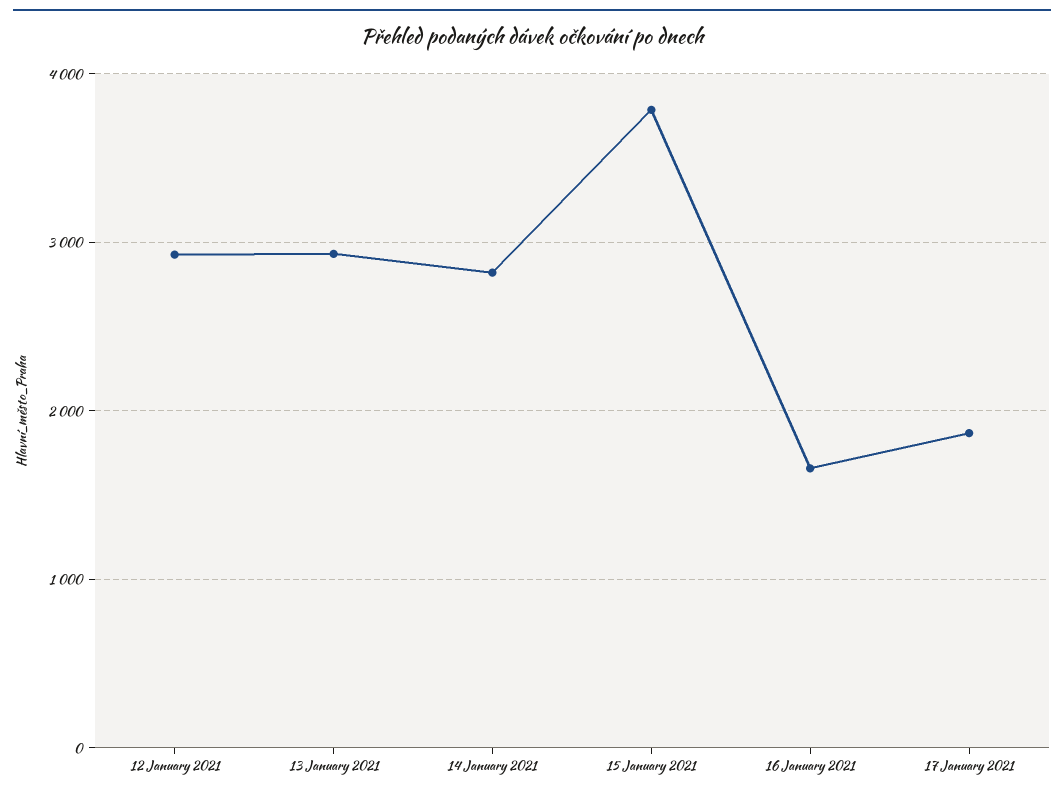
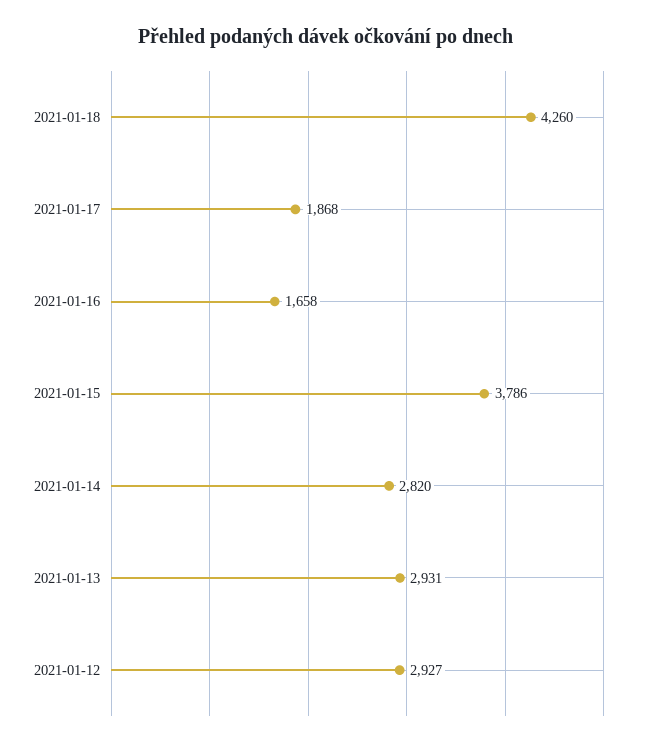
2021-01-18: none -> 4260

